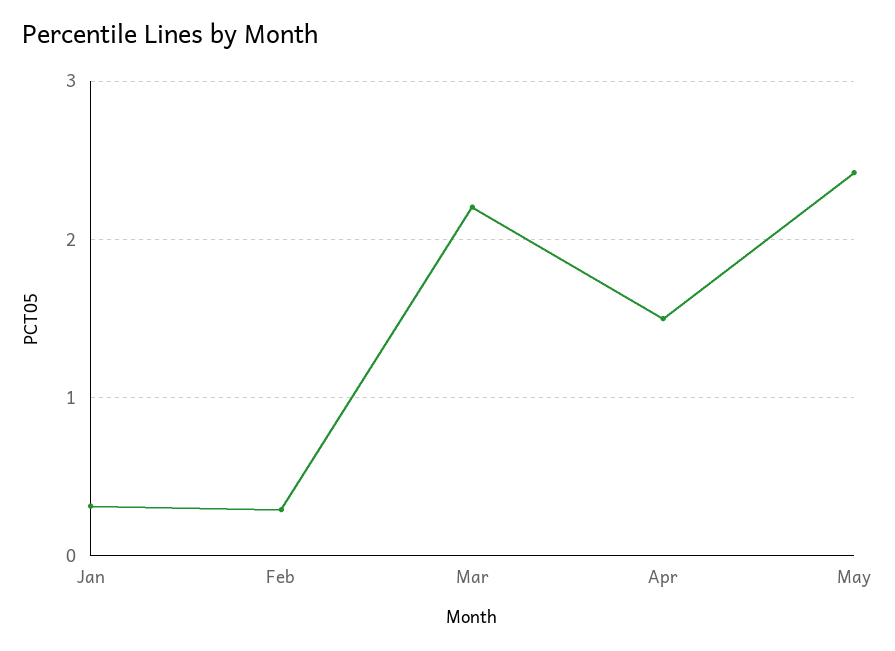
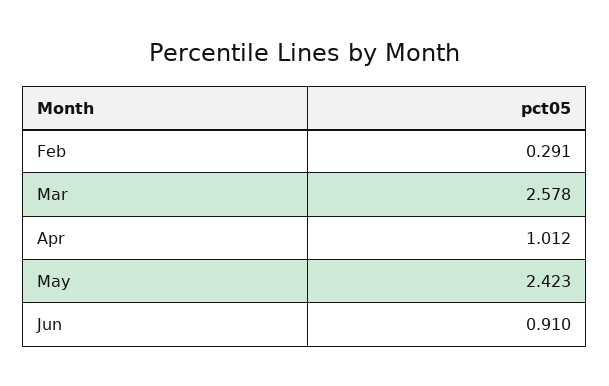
Jan: 0.3 -> none
Mar: 2.2 -> 2.578
Apr: 1.5 -> 1.012
Jun: none -> 0.91

